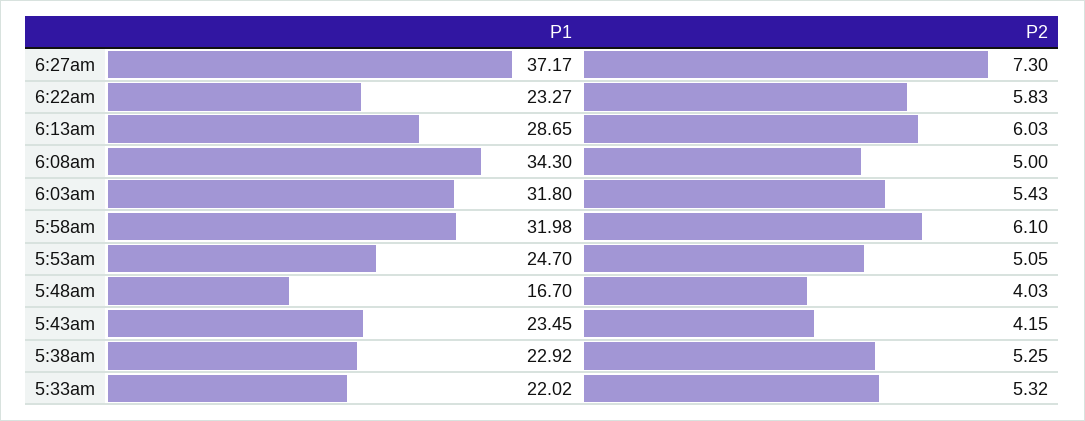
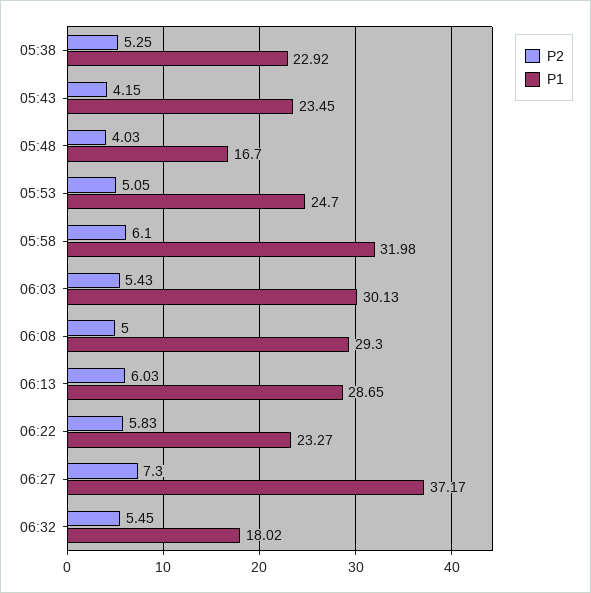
P1, 6:08am: 34.3 -> 29.3
P1, 6:03am: 31.8 -> 30.13
P1, 5:33am: 22.02 -> none
P2, 5:33am: 5.32 -> none
P2, 06:32: none -> 5.45
P1, 06:32: none -> 18.02

